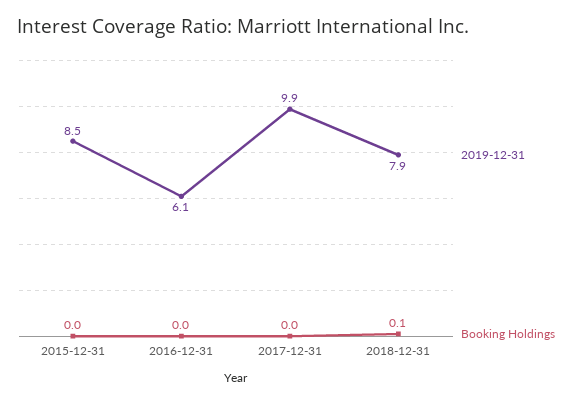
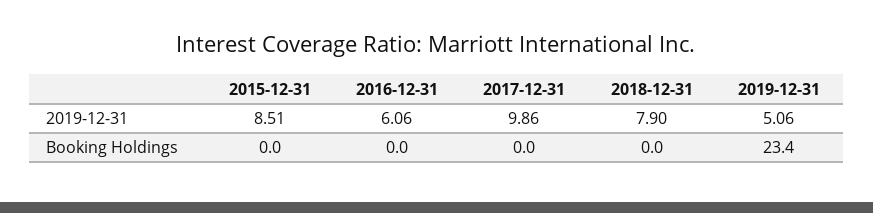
Booking Holdings, 2018-12-31: 0.1 -> 0
2019-12-31, 2019-12-31: none -> 5.06
Booking Holdings, 2019-12-31: none -> 23.4

